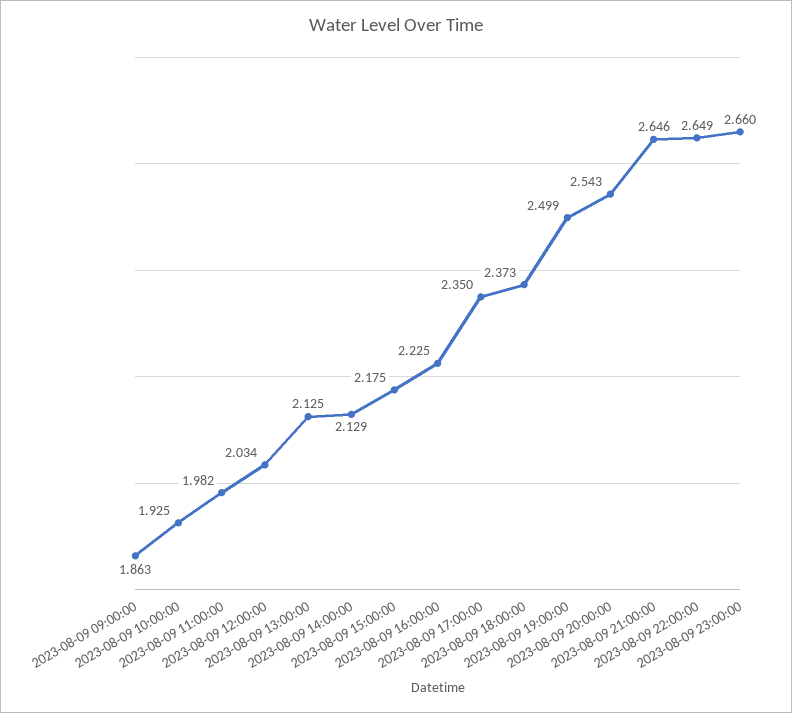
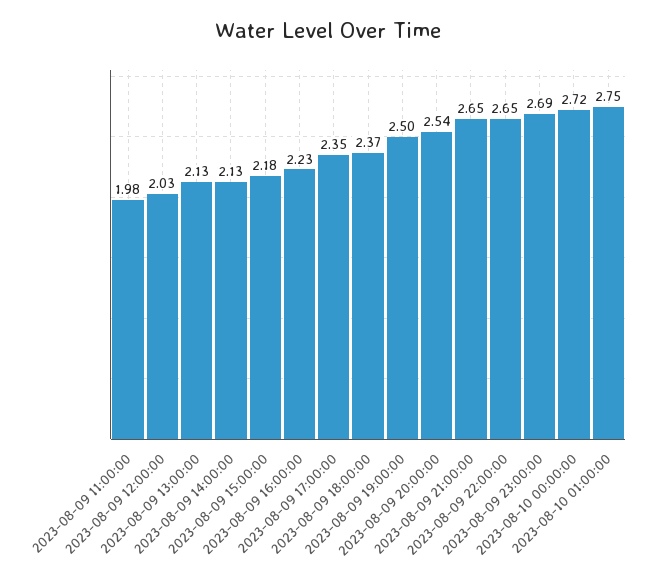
2023-08-09 09:00:00: 1.863 -> none
2023-08-09 10:00:00: 1.925 -> none
2023-08-09 23:00:00: 2.66 -> 2.69
2023-08-10 00:00:00: none -> 2.72
2023-08-10 01:00:00: none -> 2.75

